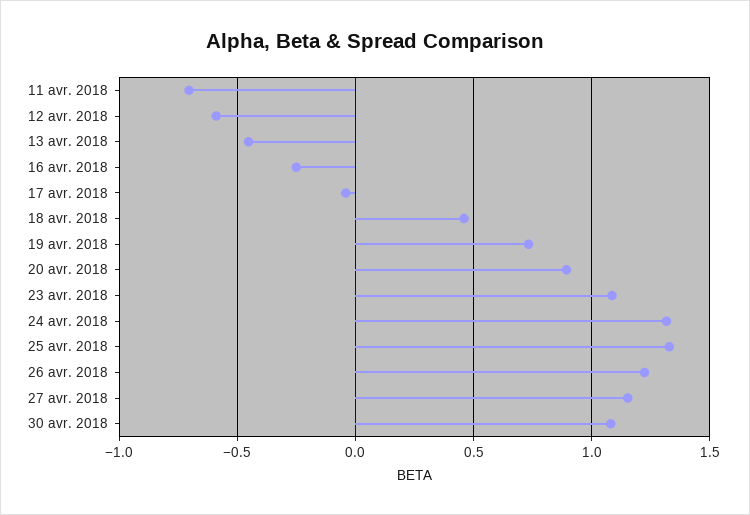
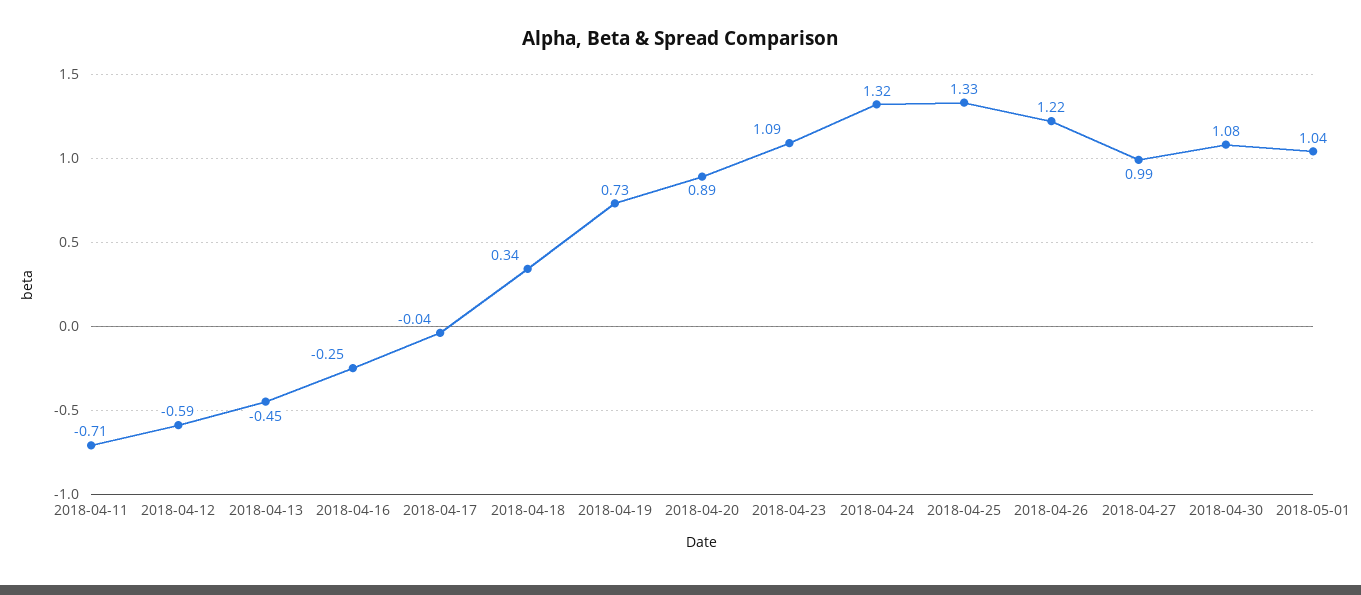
18 avr. 2018: 0.45 -> 0.34
27 avr. 2018: 1.15 -> 0.99
2018-05-01: none -> 1.04

